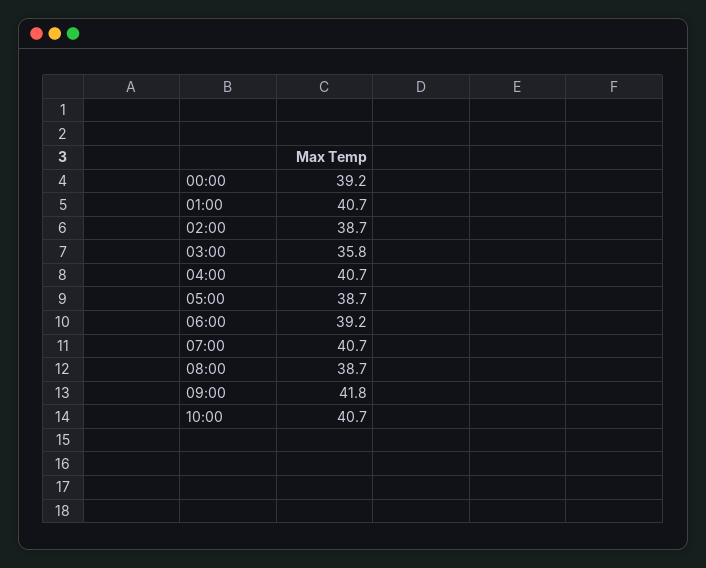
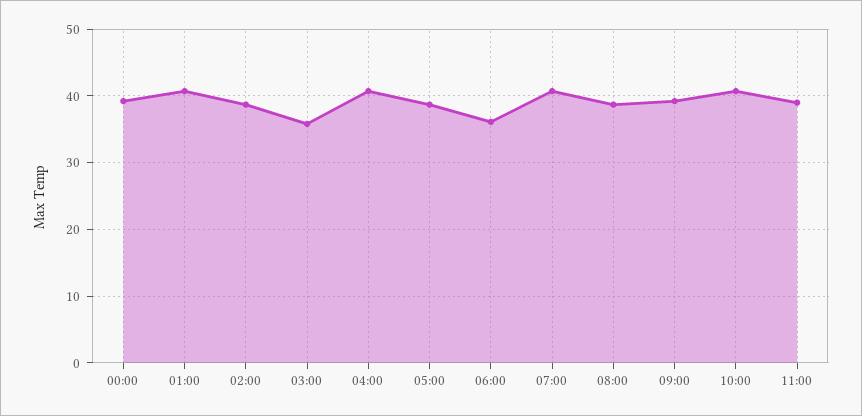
06:00: 39.2 -> 36
09:00: 41.8 -> 39
11:00: none -> 39

